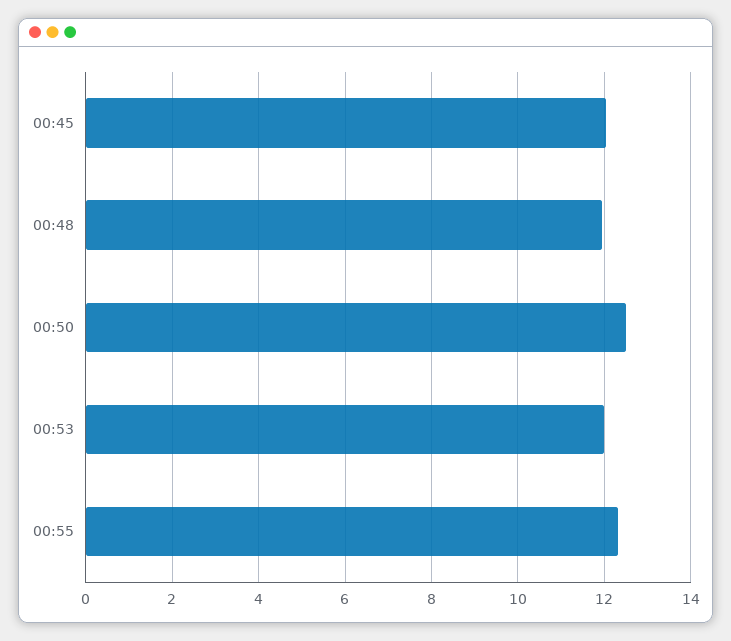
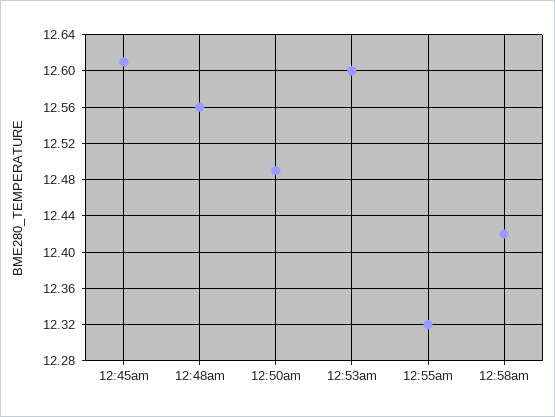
00:45: 12 -> 12.61
00:48: 12 -> 12.56
00:53: 12 -> 12.6
12:58am: none -> 12.42

